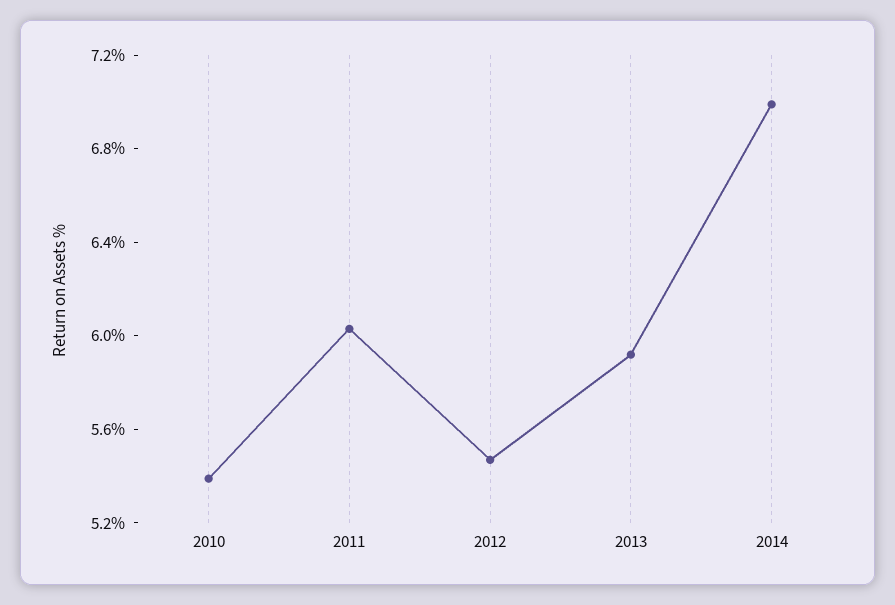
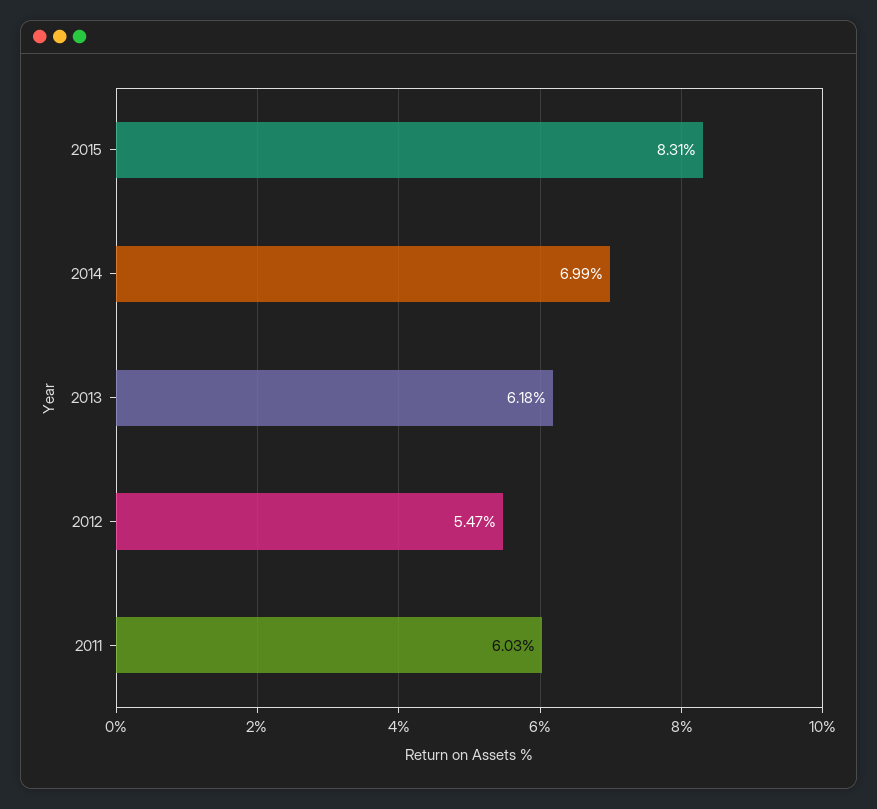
2010: 5.4 -> none
2013: 5.9 -> 6.18
2015: none -> 8.31

